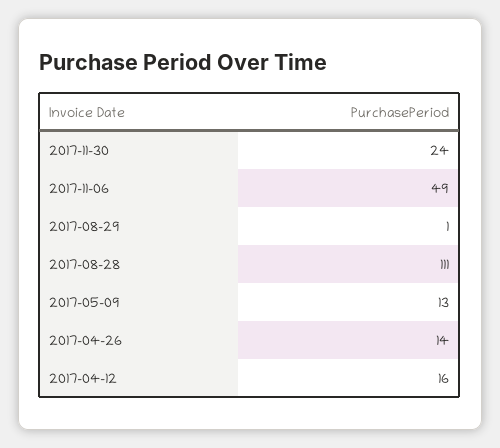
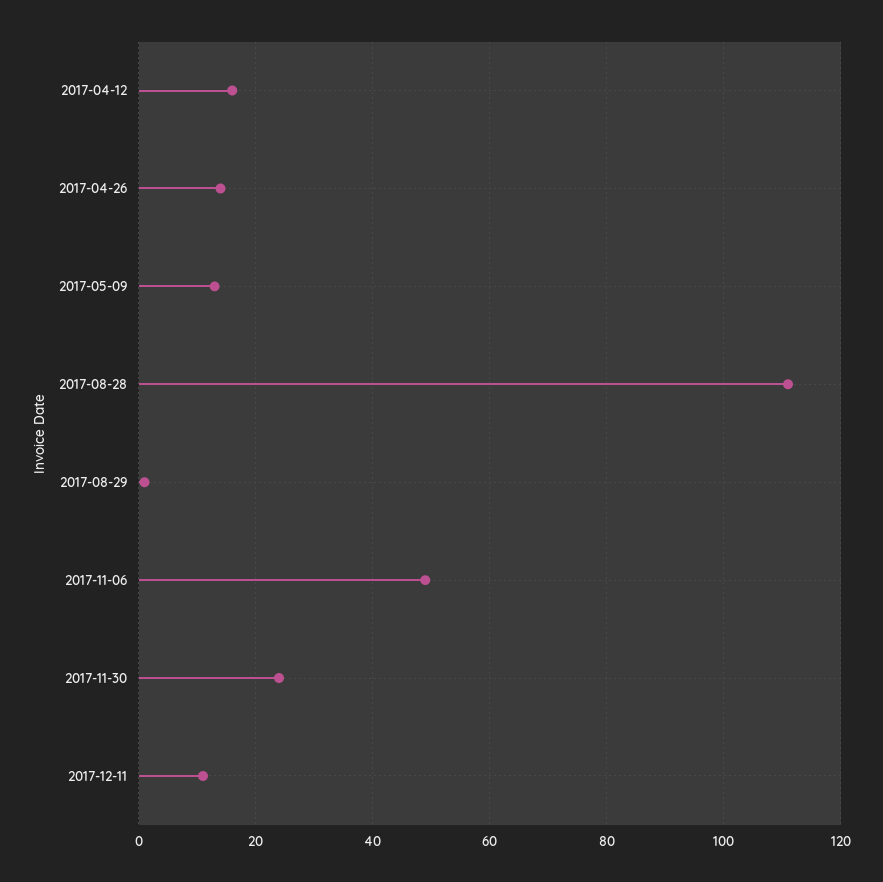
2017-12-11: none -> 10

